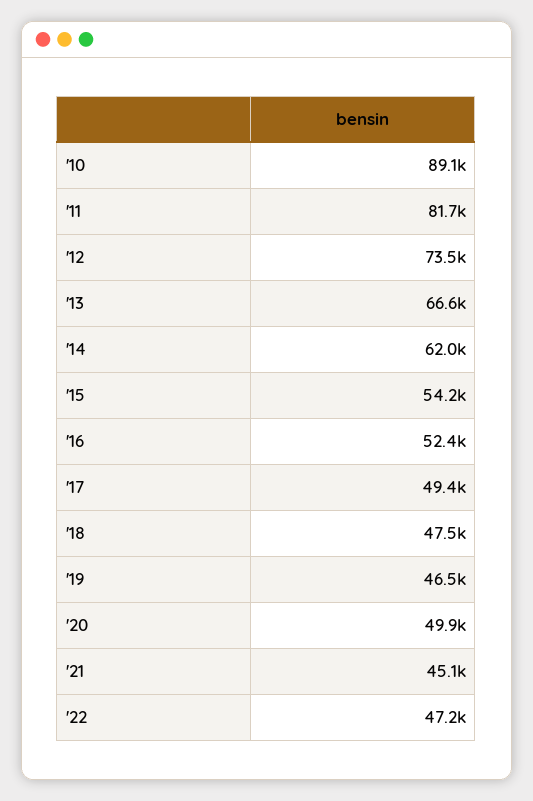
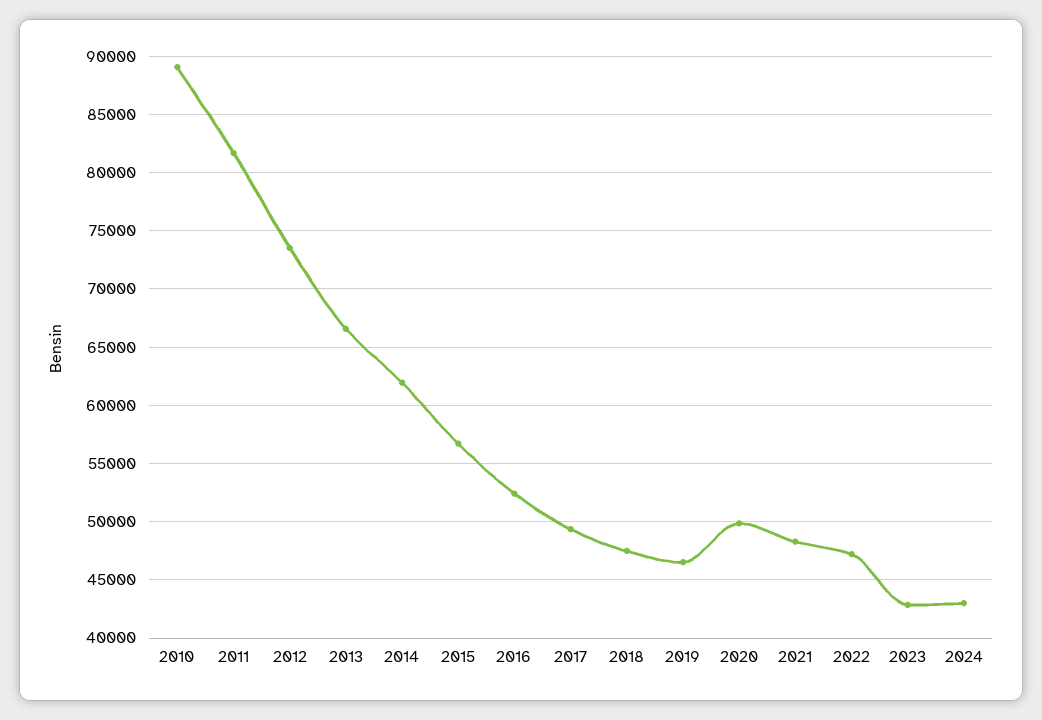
'15: 54200 -> 57000
'21: 45100 -> 48000
2023: none -> 43000
2024: none -> 43000

